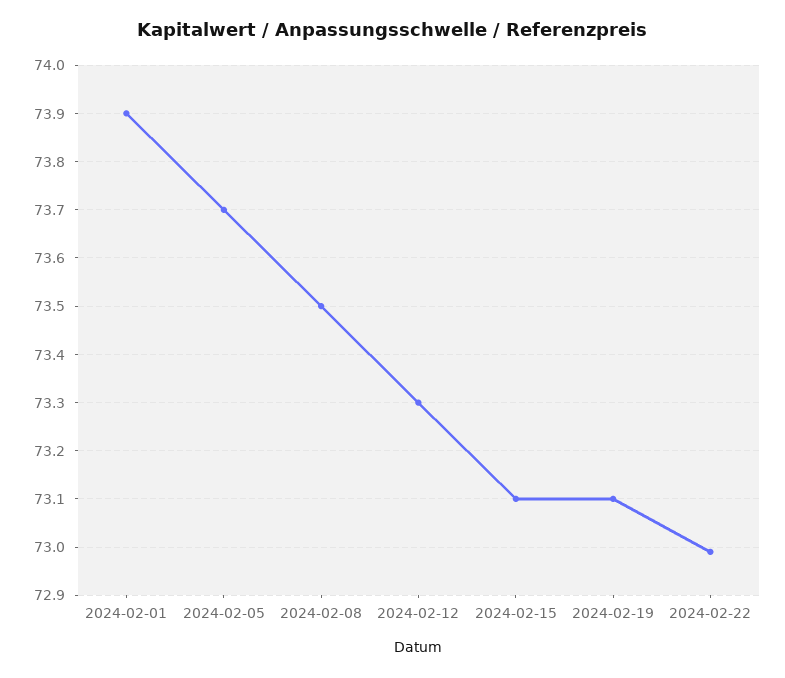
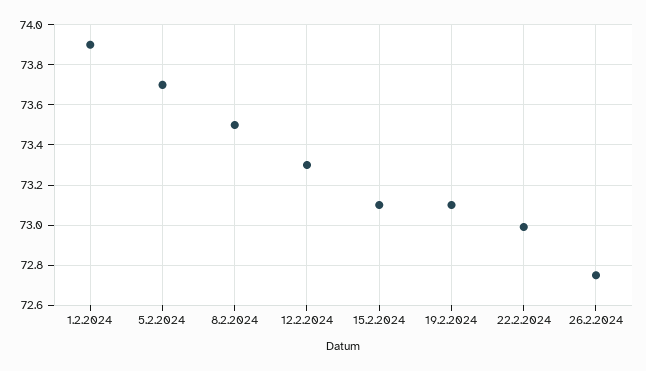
26.2.2024: none -> 72.75

